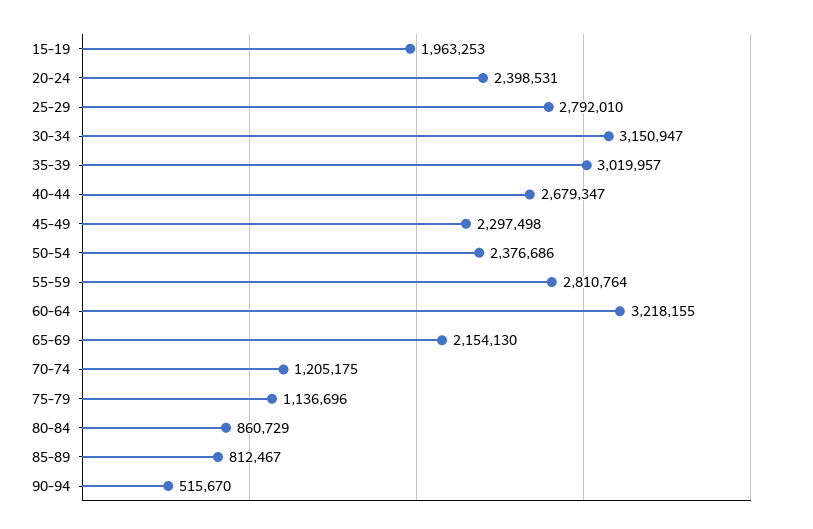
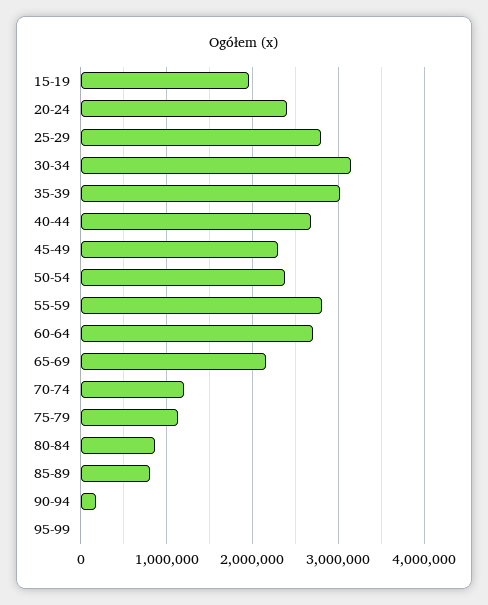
60-64: 3218155 -> 2700000
90-94: 515670 -> 200000
95-99: none -> 0

